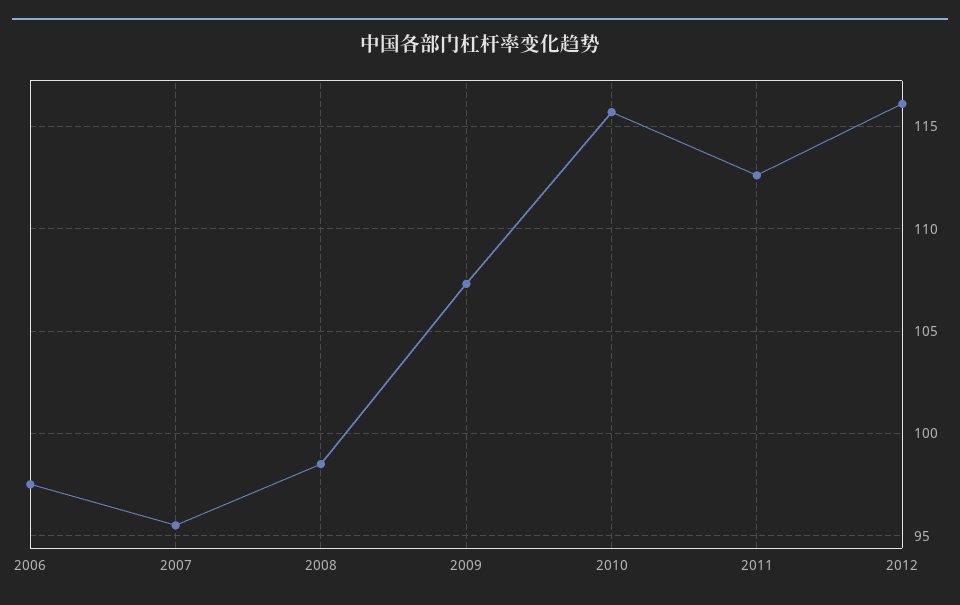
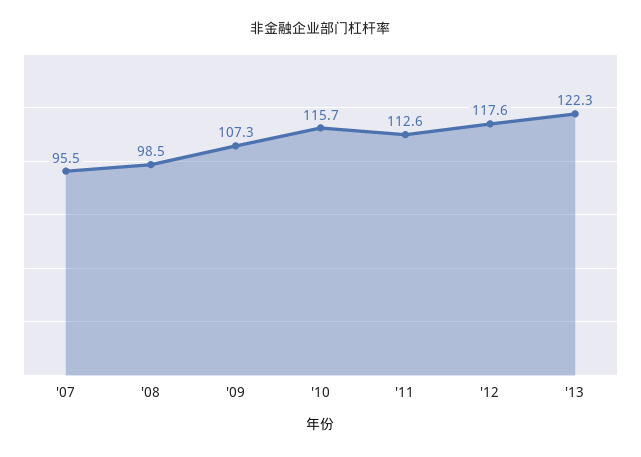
2006: 97.5 -> none
2012: 116 -> 117.6
'13: none -> 122.3

